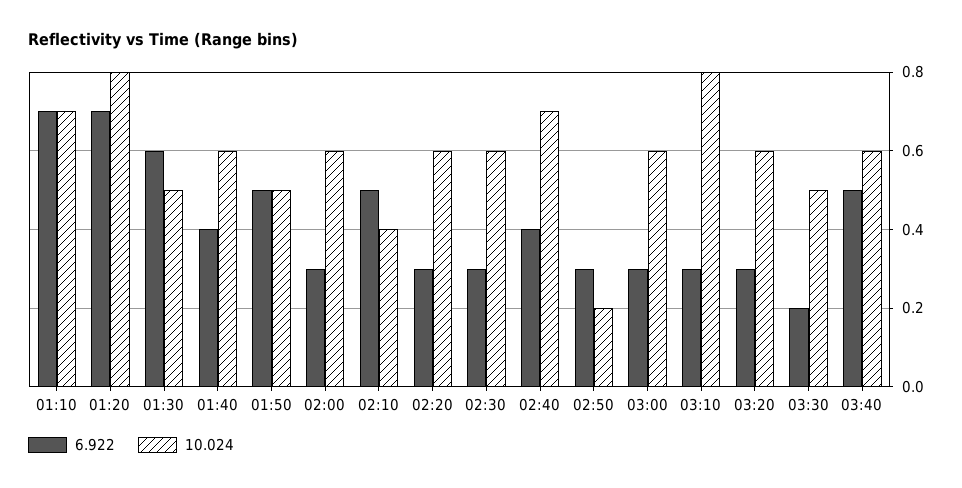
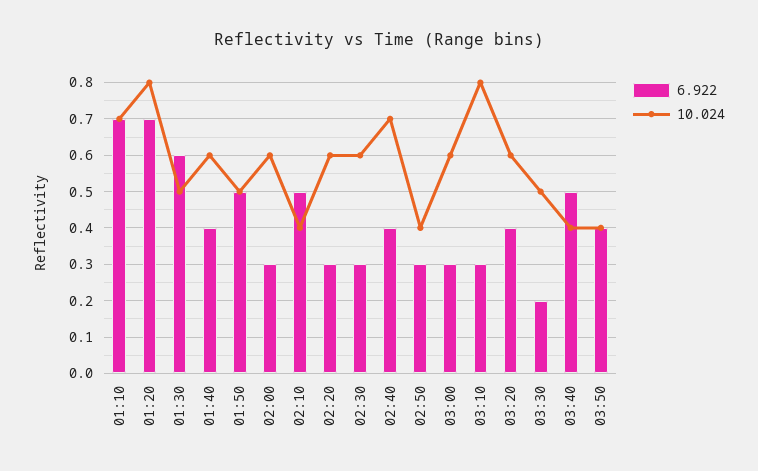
10.024, 02:50: 0.2 -> 0.4
6.922, 03:20: 0.3 -> 0.4
10.024, 03:40: 0.6 -> 0.4
6.922, 03:50: none -> 0.4
10.024, 03:50: none -> 0.4

